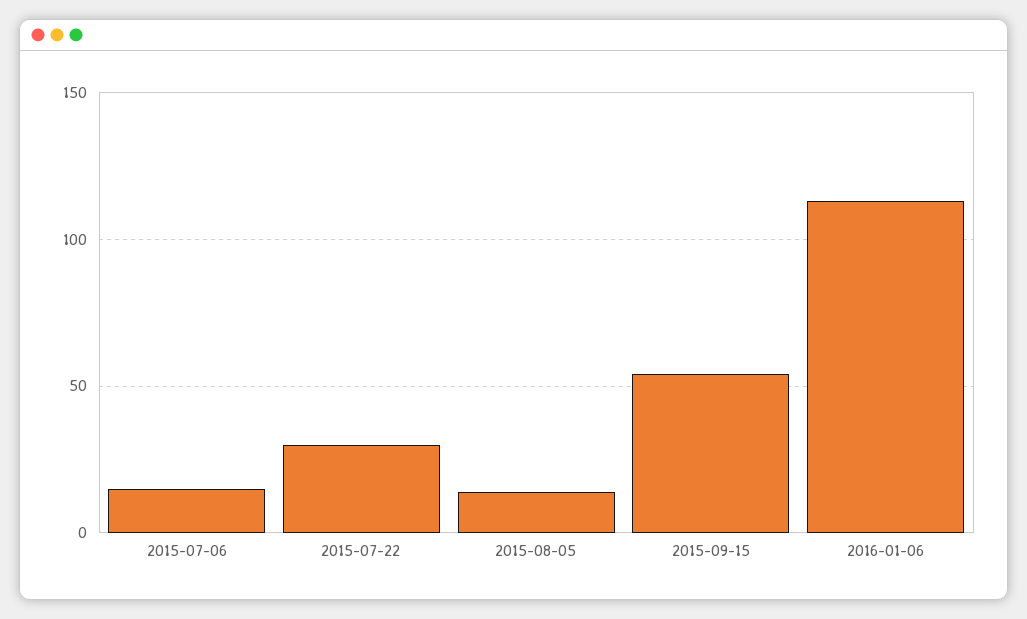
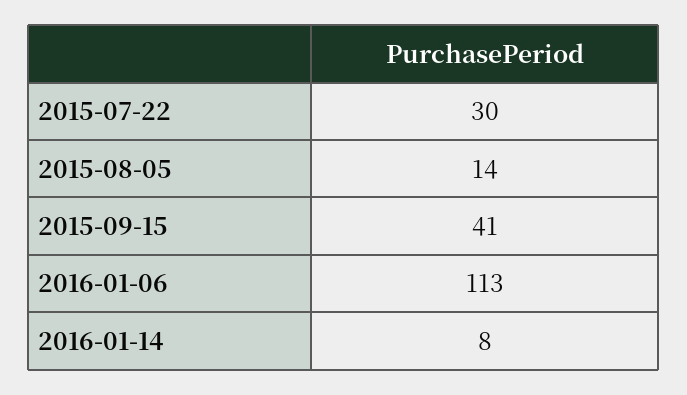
2015-07-06: 15 -> none
2015-09-15: 55 -> 41
2016-01-14: none -> 8

